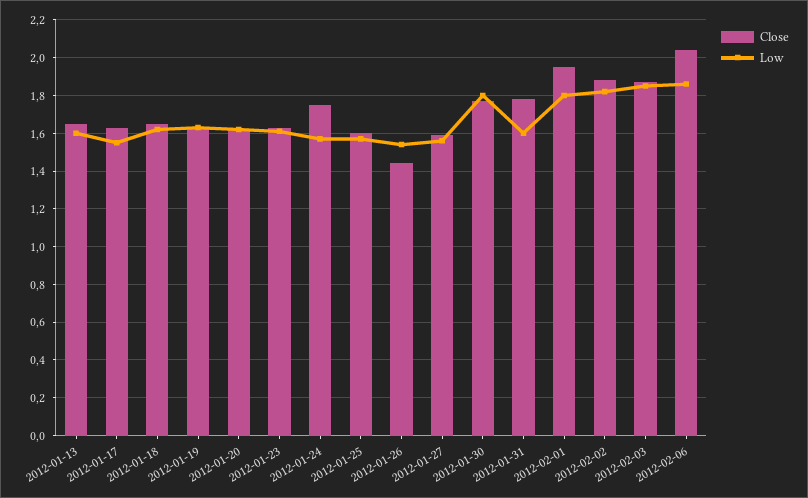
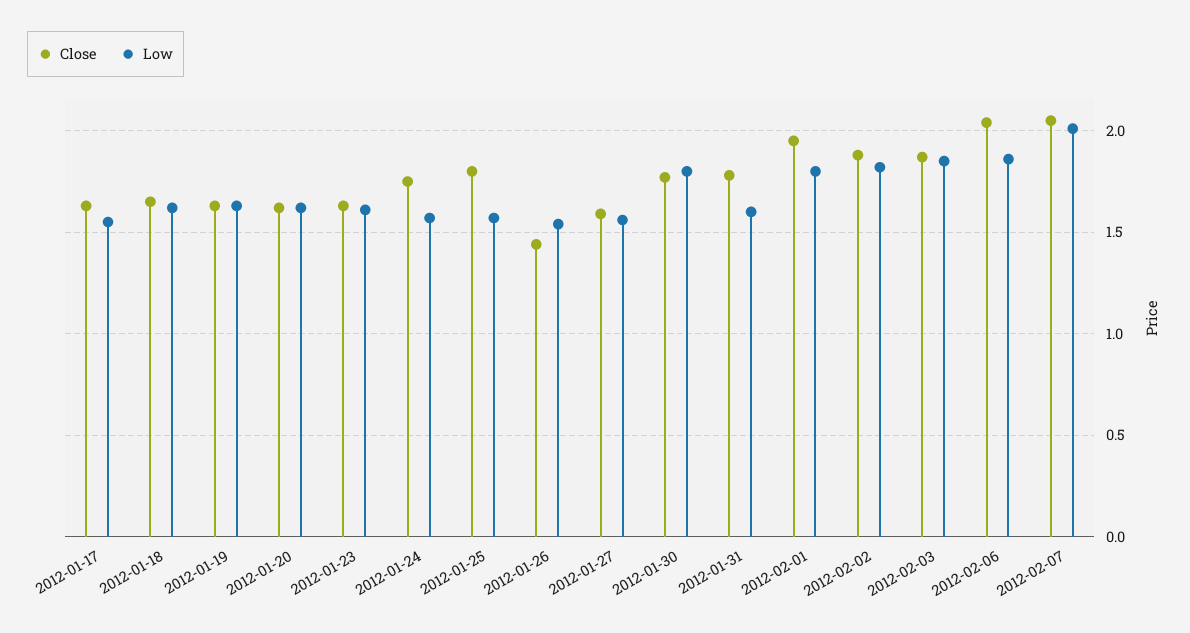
Close, 2012-01-13: 1.65 -> none
Low, 2012-01-13: 1.6 -> none
Close, 2012-01-25: 1.6 -> 1.8
Close, 2012-02-07: none -> 2.05
Low, 2012-02-07: none -> 2

